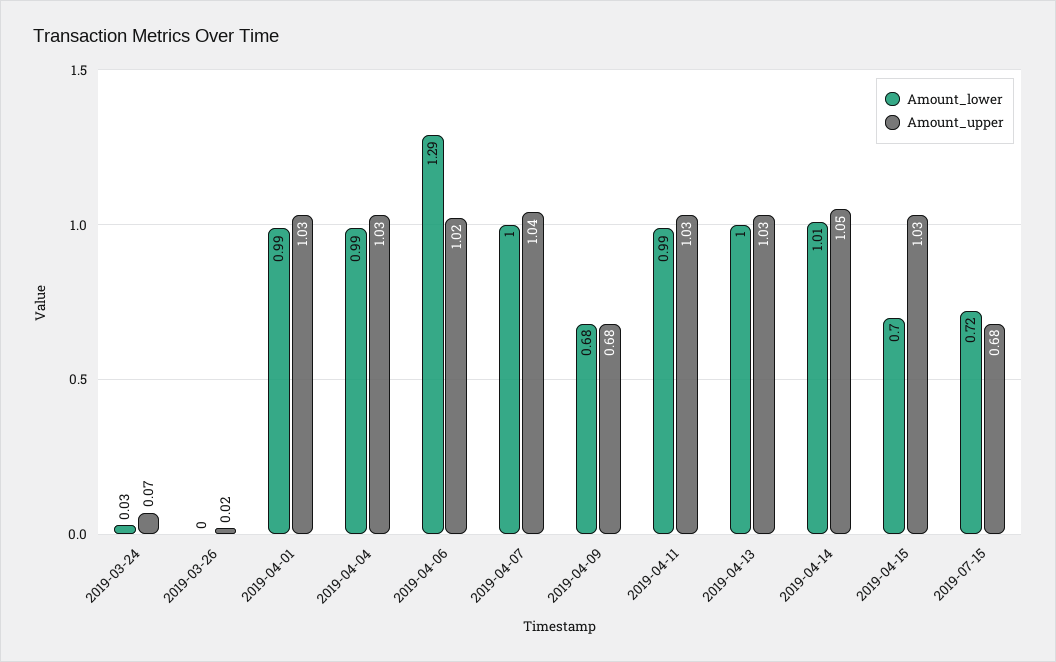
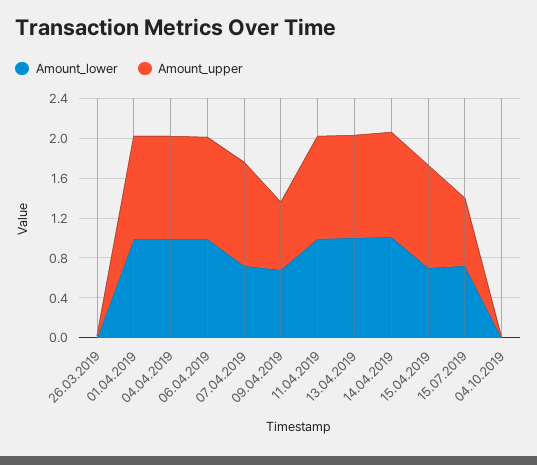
Amount_lower, 2019-03-24: 0.03 -> none
Amount_upper, 2019-03-24: 0.07 -> none
Amount_lower, 2019-04-06: 1.29 -> 1
Amount_lower, 2019-04-07: 1 -> 0.7
Amount_lower, 04.10.2019: none -> 0
Amount_upper, 04.10.2019: none -> 0

